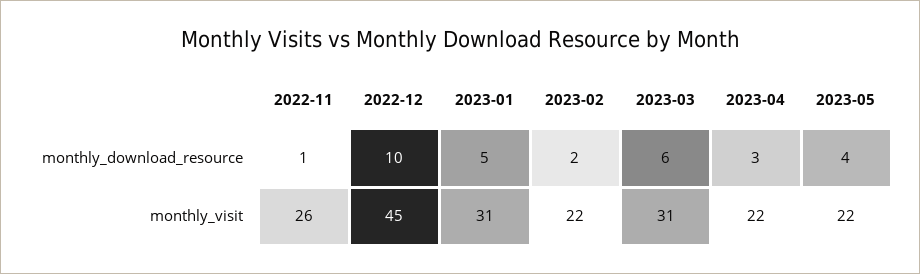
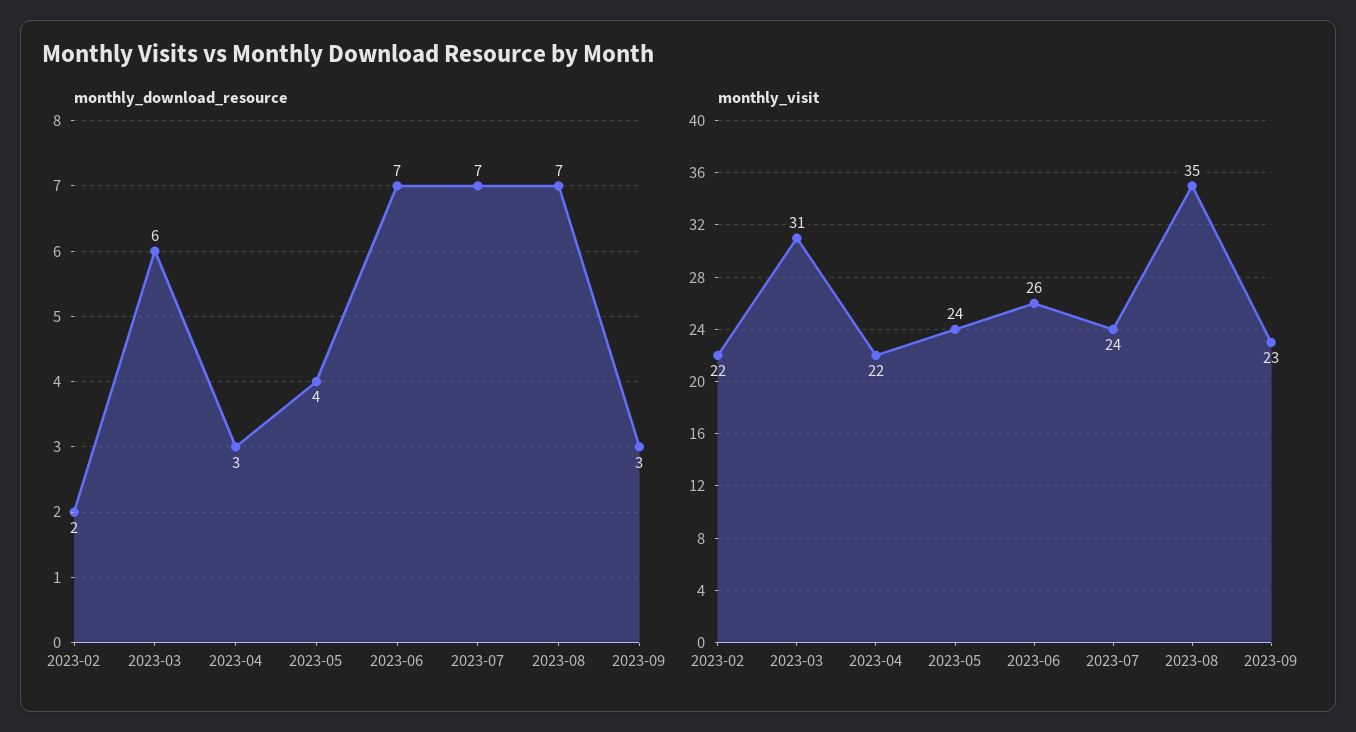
monthly_download_resource, 2022-11: 1 -> none
monthly_download_resource, 2022-12: 10 -> none
monthly_download_resource, 2023-01: 5 -> none
monthly_visit, 2022-11: 26 -> none
monthly_visit, 2022-12: 45 -> none
monthly_visit, 2023-01: 31 -> none
monthly_visit, 2023-05: 22 -> 24
monthly_download_resource, 2023-06: none -> 7
monthly_download_resource, 2023-07: none -> 7
monthly_download_resource, 2023-08: none -> 7
monthly_download_resource, 2023-09: none -> 3
monthly_visit, 2023-06: none -> 26
monthly_visit, 2023-07: none -> 24
monthly_visit, 2023-08: none -> 35
monthly_visit, 2023-09: none -> 23

